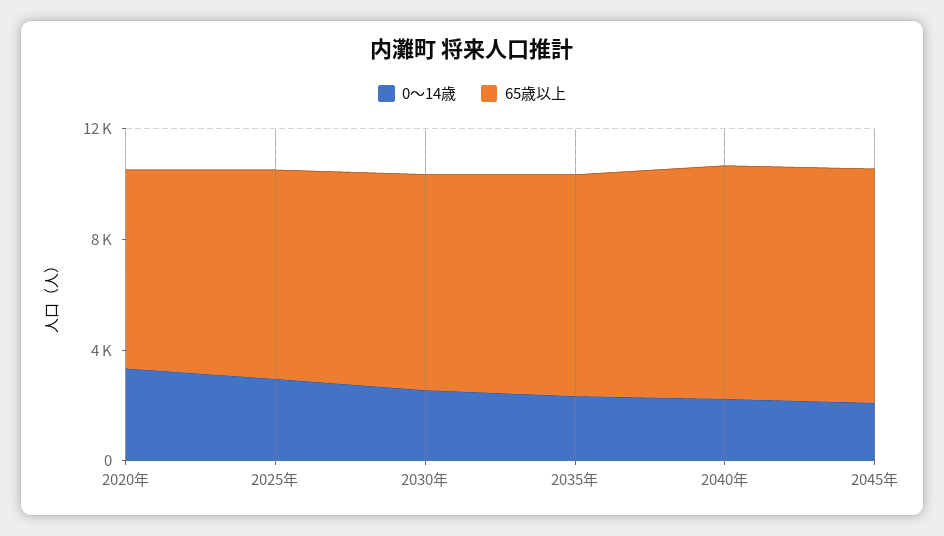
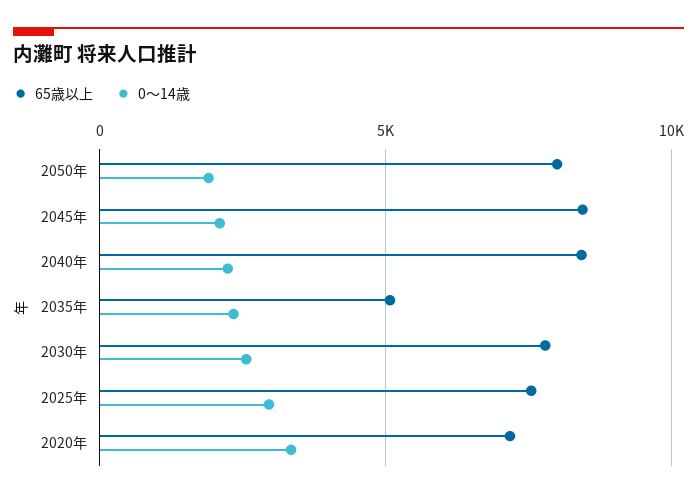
65歳以上, 2035年: 8000 -> 5000
65歳以上, 2050年: none -> 8000
0～14歳, 2050年: none -> 2000

